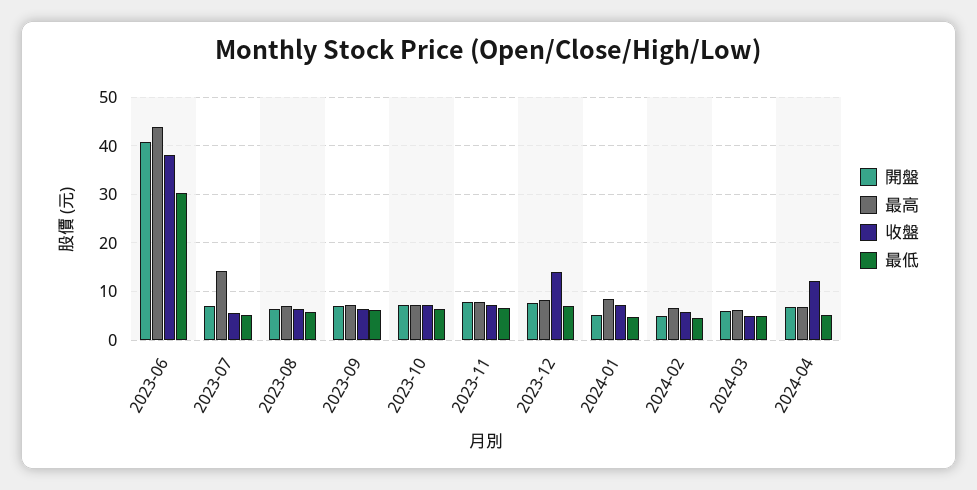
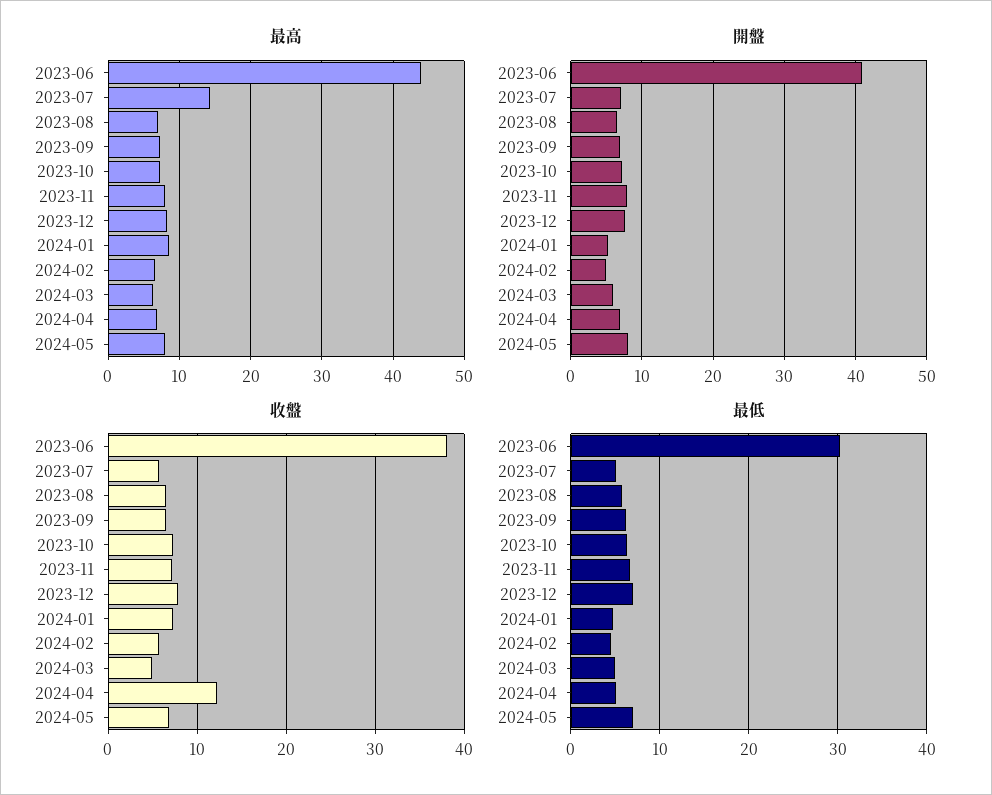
收盤, 2023-12: 14 -> 8
最高, 2024-05: none -> 8
開盤, 2024-05: none -> 8
收盤, 2024-05: none -> 7
最低, 2024-05: none -> 7

